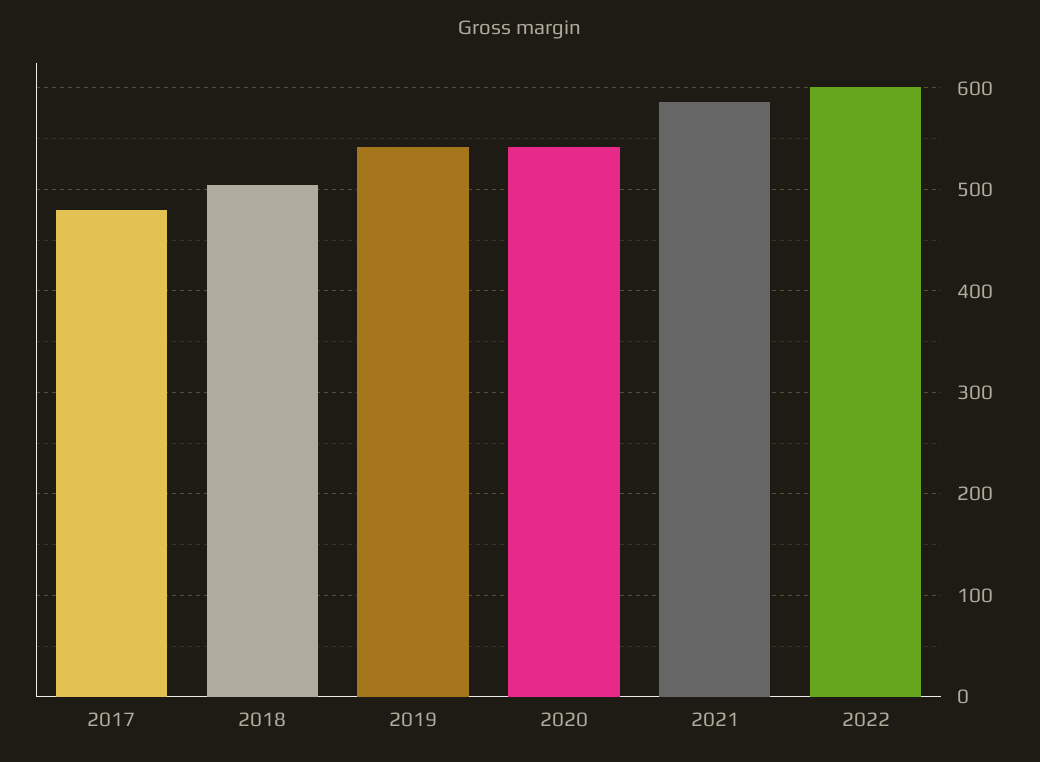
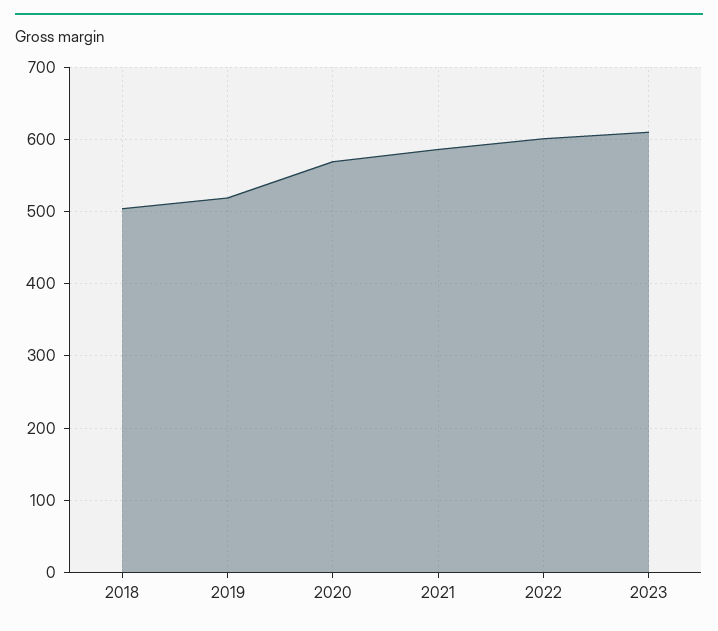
2017: 480 -> none
2019: 540 -> 520
2020: 540 -> 570
2023: none -> 610

